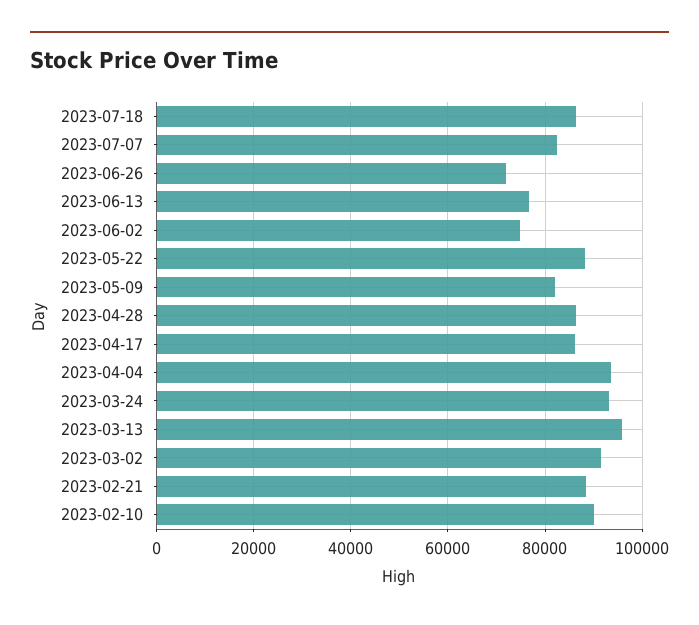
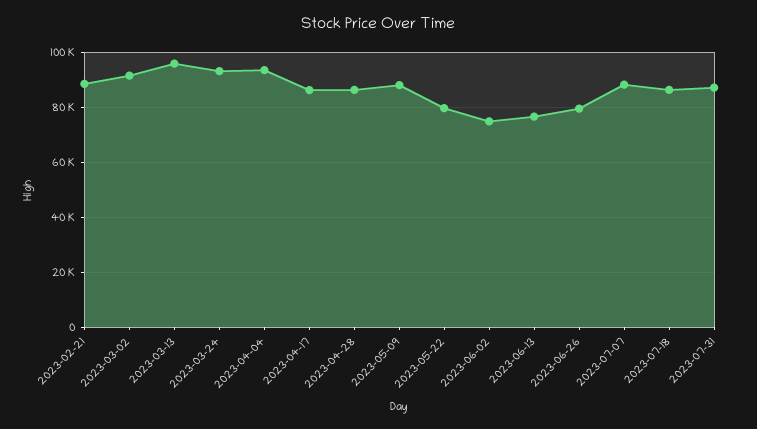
2023-07-07: 82000 -> 87500
2023-06-26: 72000 -> 80000
2023-05-22: 88000 -> 80000
2023-05-09: 82000 -> 87500
2023-02-10: 90000 -> none
2023-07-31: none -> 87500

